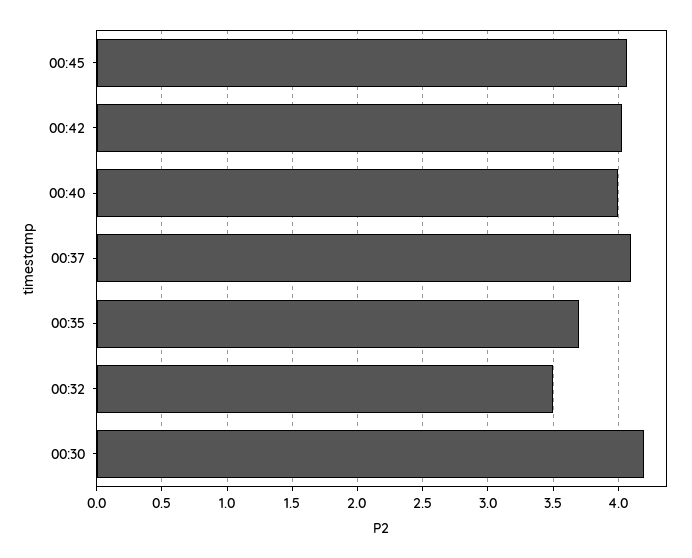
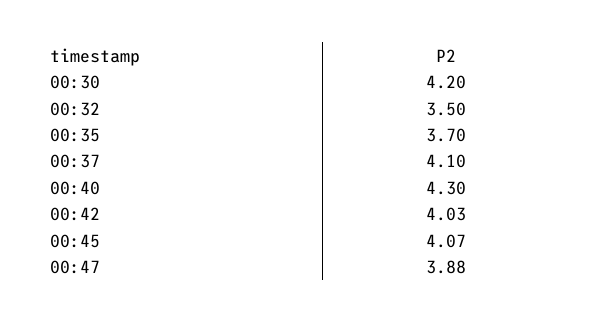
00:40: 4 -> 4.3
00:47: none -> 3.88

